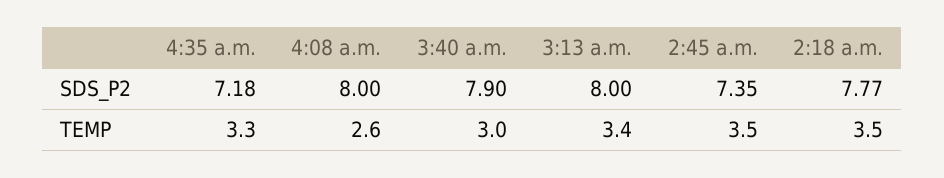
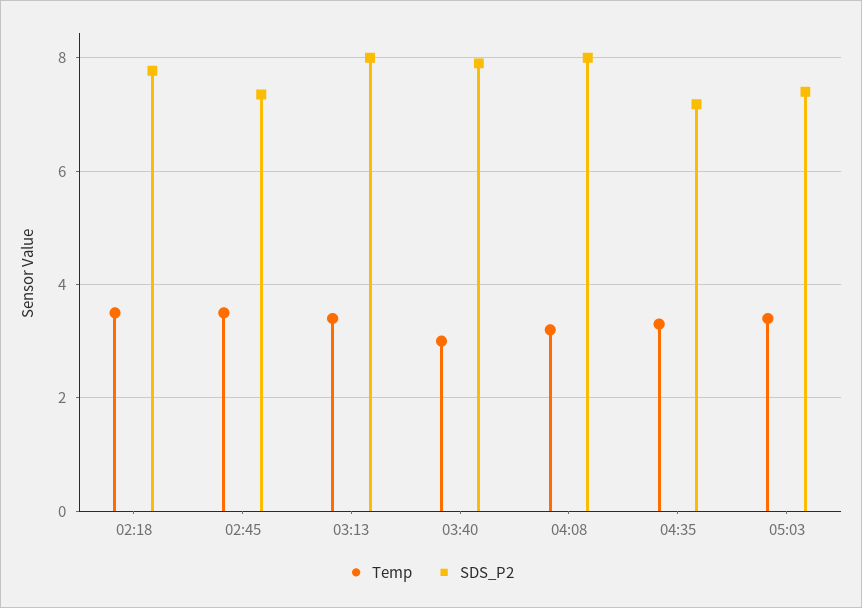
TEMP, 4:08 a.m.: 2.6 -> 3.2
TEMP, 05:03: none -> 3.4
SDS_P2, 05:03: none -> 7.4

